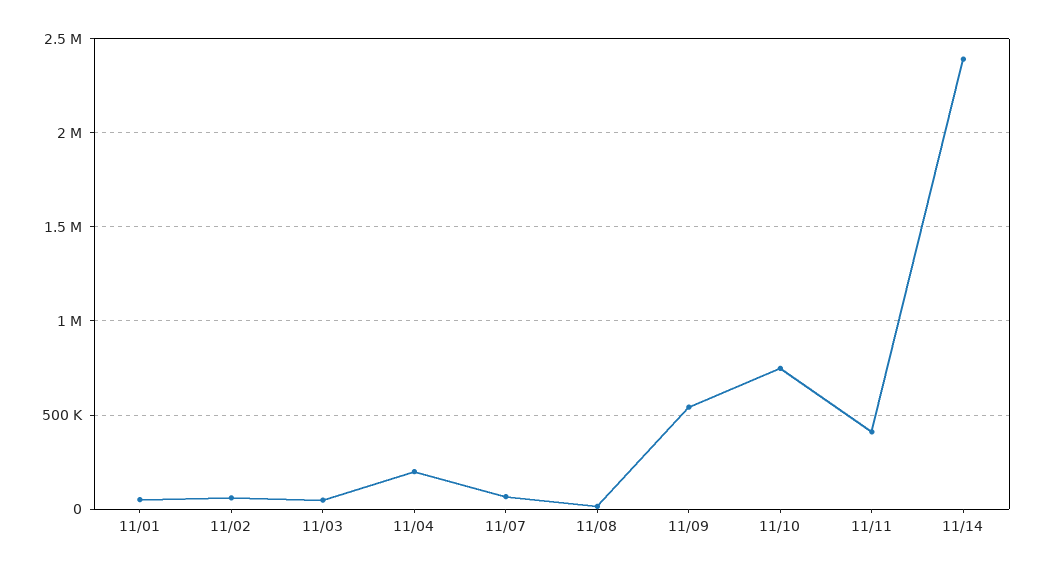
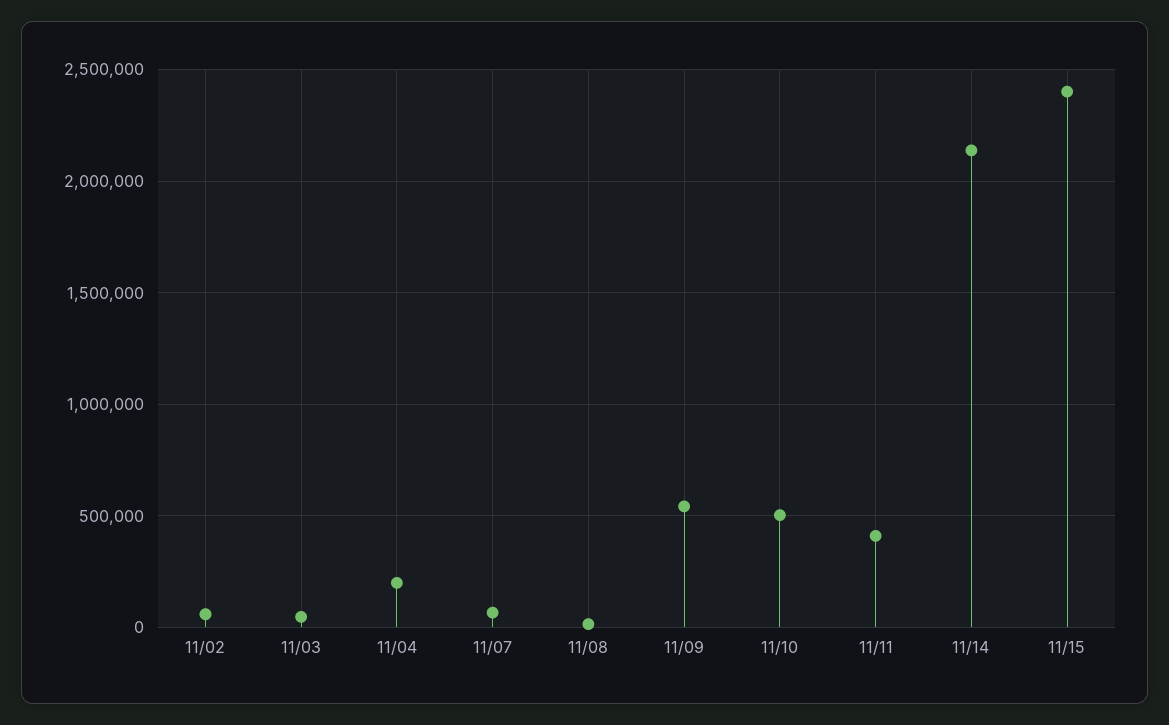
11/01: 50000 -> none
11/10: 750000 -> 500000
11/14: 2400000 -> 2150000
11/15: none -> 2400000

